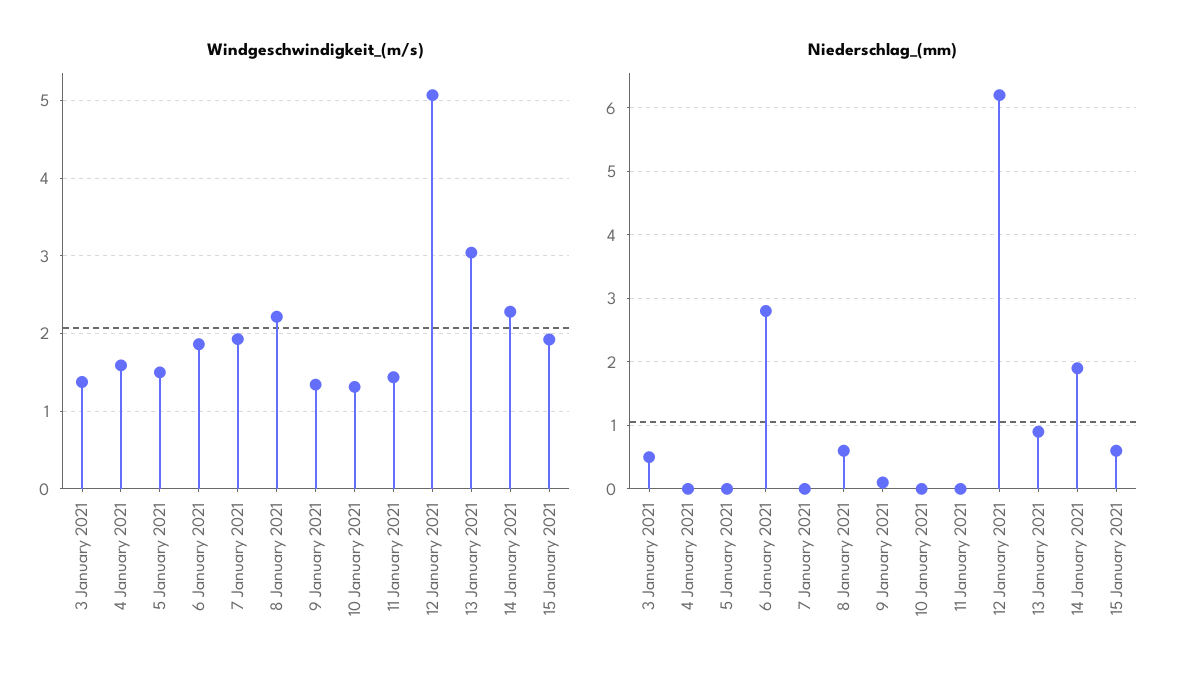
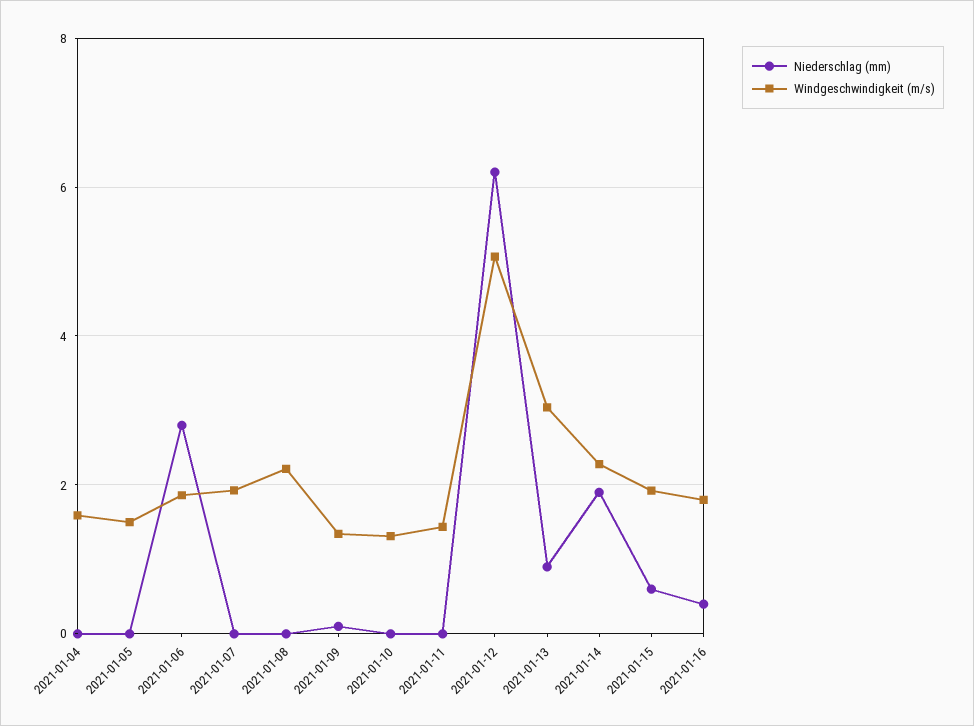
Windgeschwindigkeit_(m/s), 3 January 2021: 1.4 -> none
Niederschlag_(mm), 3 January 2021: 0.5 -> none
Niederschlag_(mm), 8 January 2021: 0.6 -> 0
Niederschlag_(mm), 2021-01-16: none -> 0.4
Windgeschwindigkeit_(m/s), 2021-01-16: none -> 1.8

